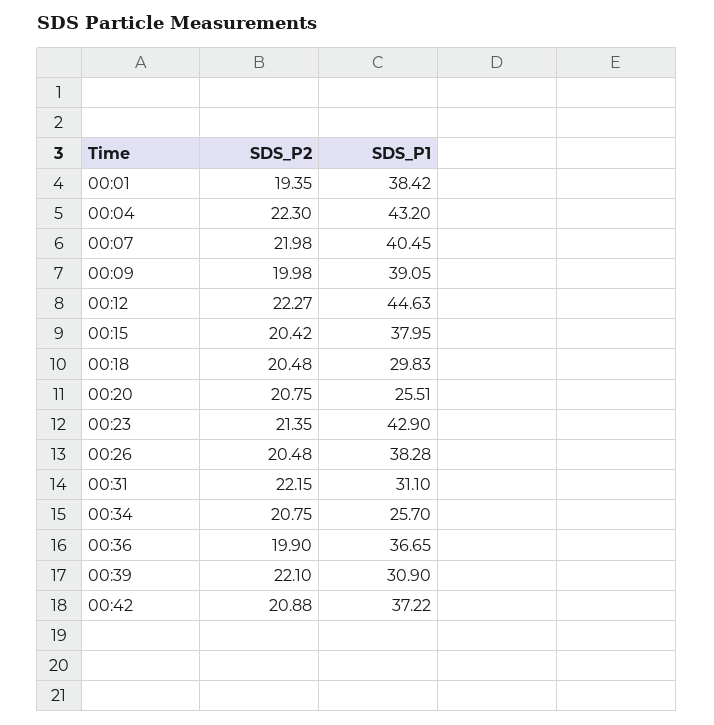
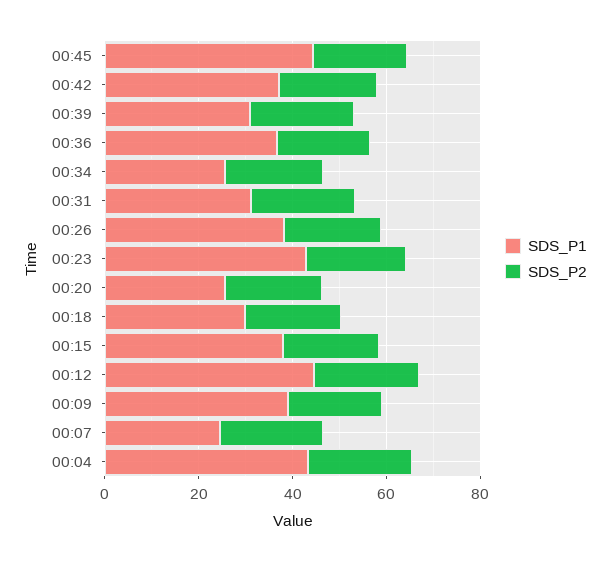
SDS_P2, 00:01: 19.35 -> none
SDS_P1, 00:01: 38.42 -> none
SDS_P1, 00:07: 40.45 -> 25
SDS_P1, 00:45: none -> 45
SDS_P2, 00:45: none -> 20

